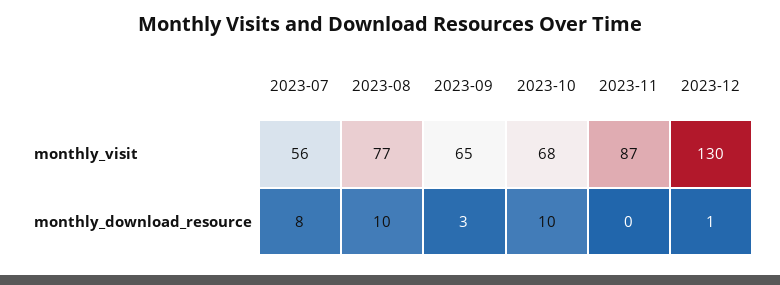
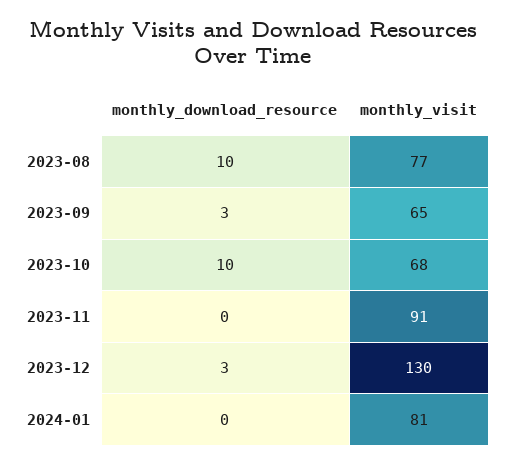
2023-07, monthly_visit: 56 -> none
2023-11, monthly_visit: 87 -> 91
2023-07, monthly_download_resource: 8 -> none
2023-12, monthly_download_resource: 1 -> 3
2024-01, monthly_download_resource: none -> 0
2024-01, monthly_visit: none -> 81

